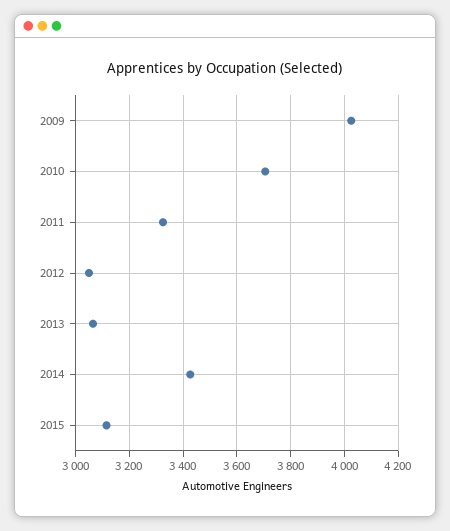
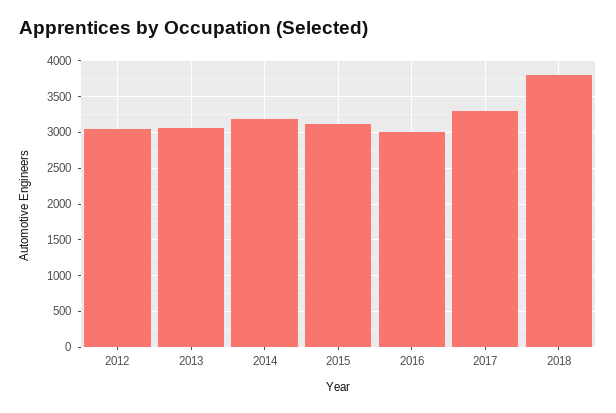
2009: 4025 -> none
2010: 3700 -> none
2011: 3325 -> none
2014: 3425 -> 3200
2016: none -> 3000
2017: none -> 3300
2018: none -> 3800

